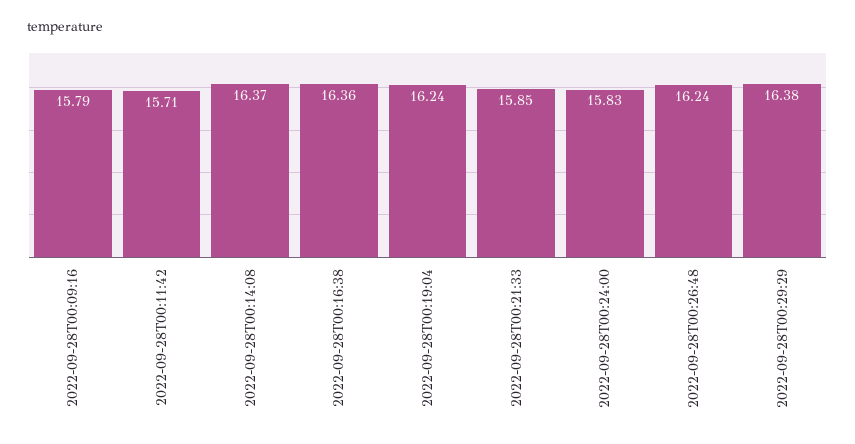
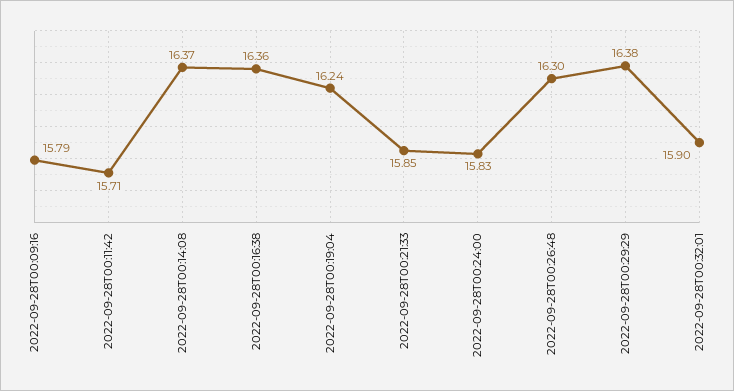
2022-09-28T00:26:48: 16.24 -> 16.3
2022-09-28T00:32:01: none -> 15.9

